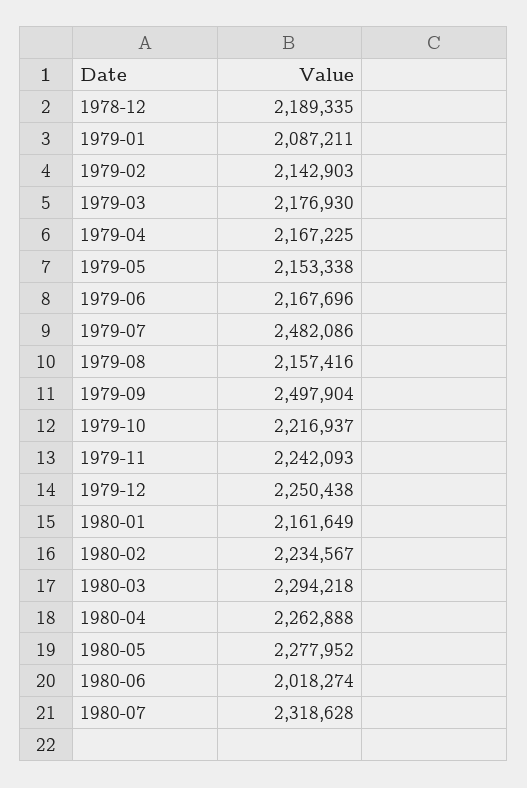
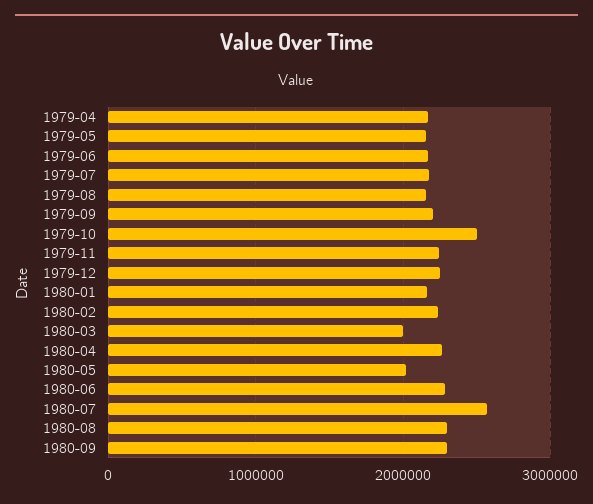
1978-12: 2189335 -> none
1979-01: 2087211 -> none
1979-02: 2142903 -> none
1979-03: 2176930 -> none
1979-07: 2482086 -> 2200000
1979-09: 2497904 -> 2200000
1979-10: 2216937 -> 2500000
1980-03: 2294218 -> 2000000
1980-05: 2277952 -> 2000000
1980-06: 2018274 -> 2300000
1980-07: 2318628 -> 2600000
1980-08: none -> 2300000
1980-09: none -> 2300000

